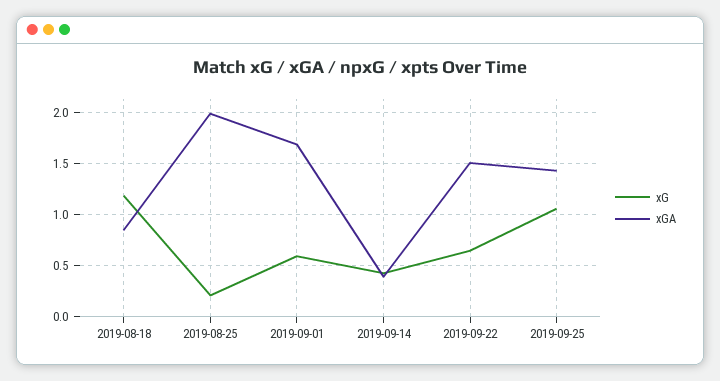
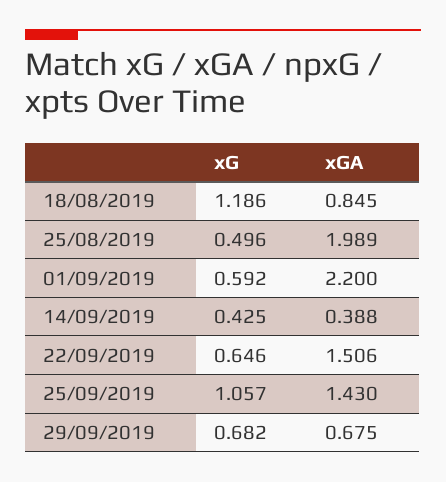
xG, 2019-08-25: 0.2 -> 0.496
xGA, 2019-09-01: 1.7 -> 2.2
xG, 29/09/2019: none -> 0.682
xGA, 29/09/2019: none -> 0.675

